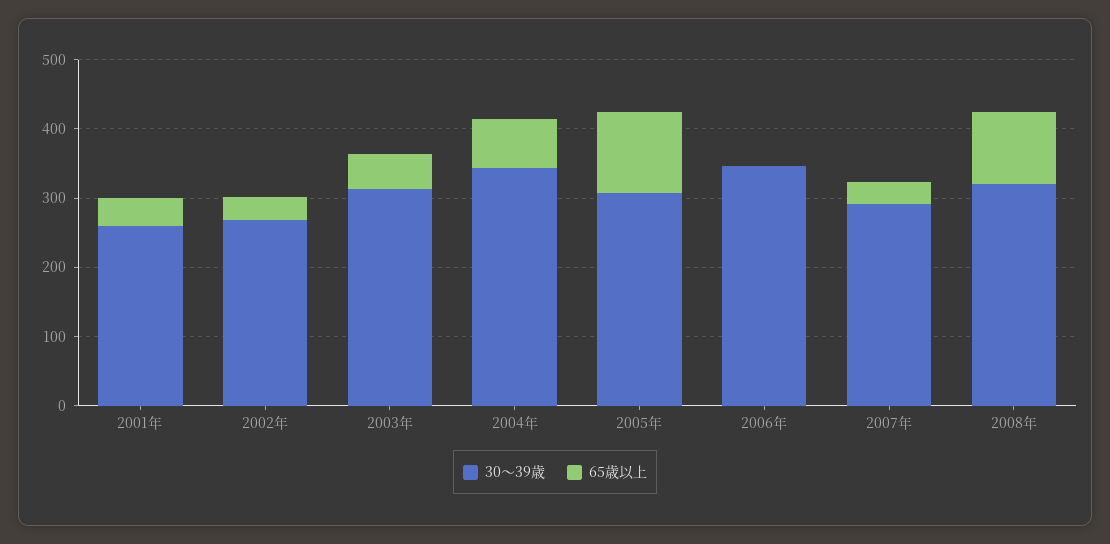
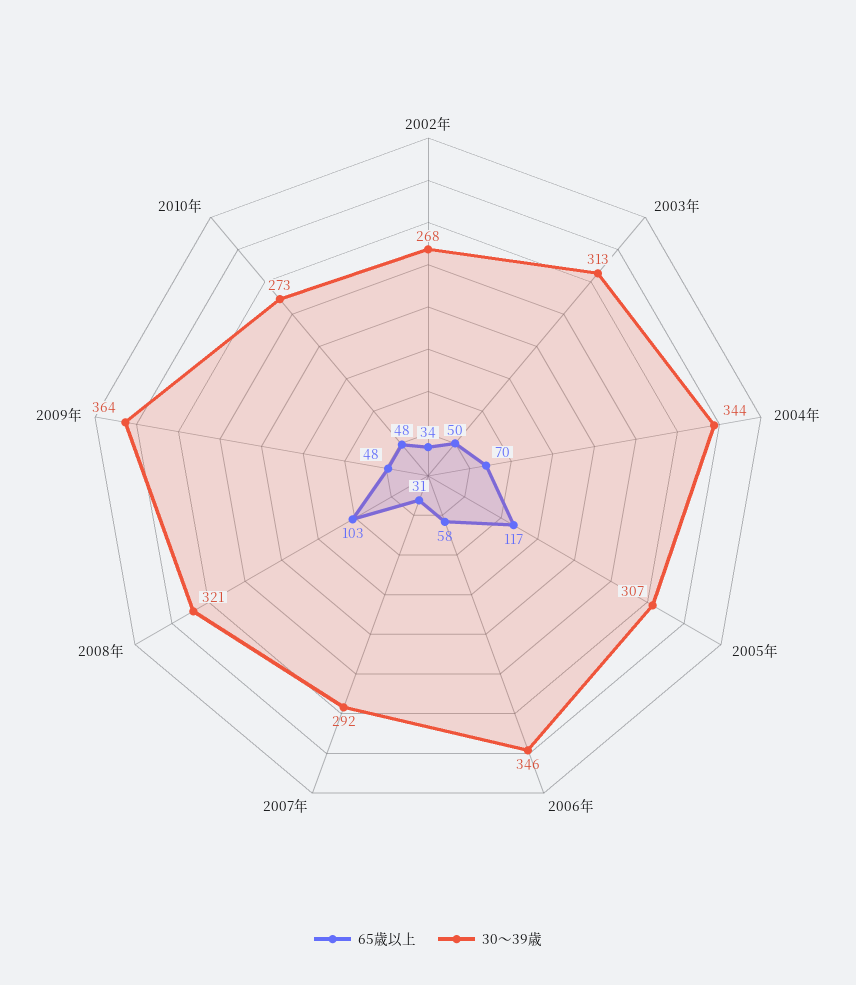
30～39歳, 2001年: 260 -> none
65歳以上, 2001年: 40 -> none
65歳以上, 2006年: 0 -> 58
65歳以上, 2009年: none -> 48
30～39歳, 2009年: none -> 364
65歳以上, 2010年: none -> 48
30～39歳, 2010年: none -> 273

